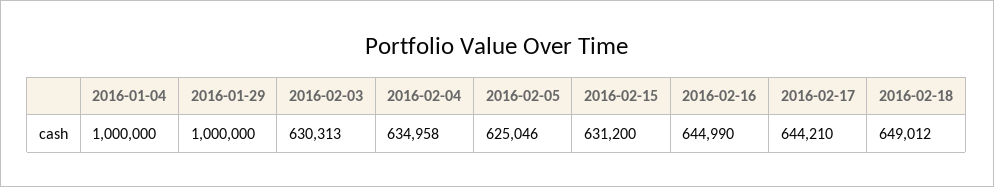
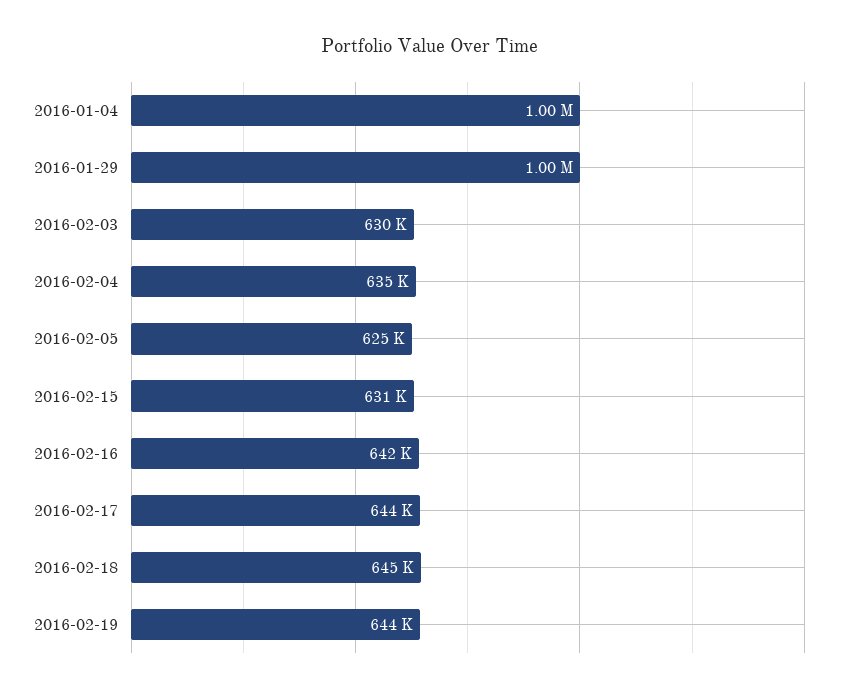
2016-02-16: 644990 -> 642000
2016-02-18: 649012 -> 645000
2016-02-19: none -> 644000

